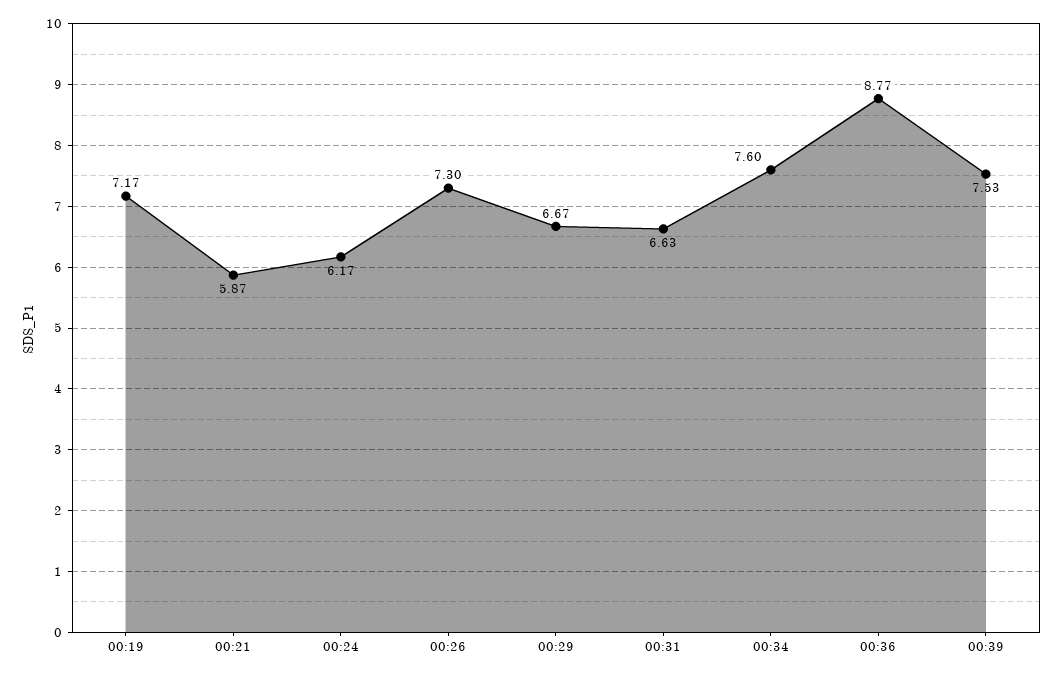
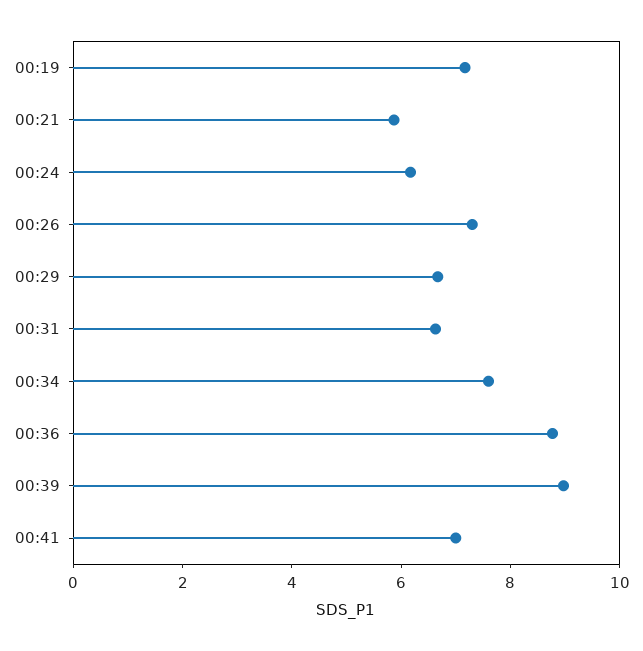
00:39: 7.53 -> 9
00:41: none -> 7

